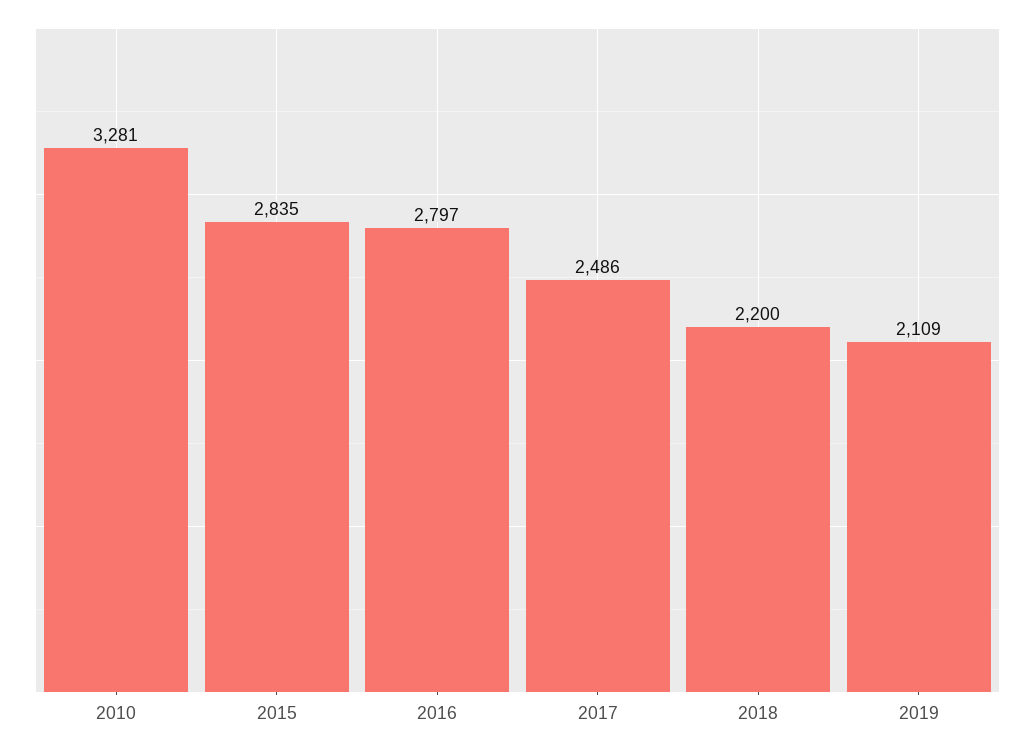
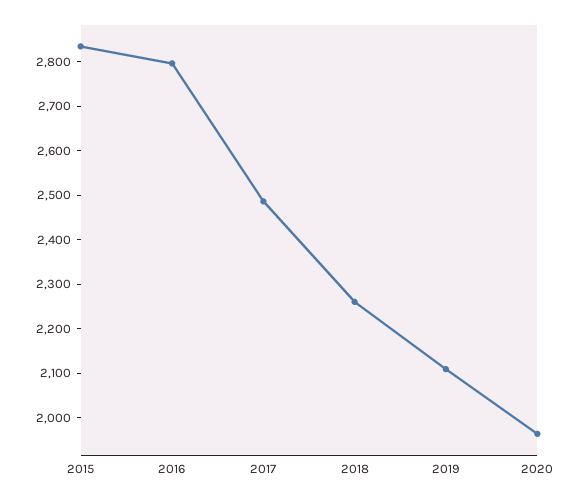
2010: 3281 -> none
2018: 2200 -> 2260
2020: none -> 1960

